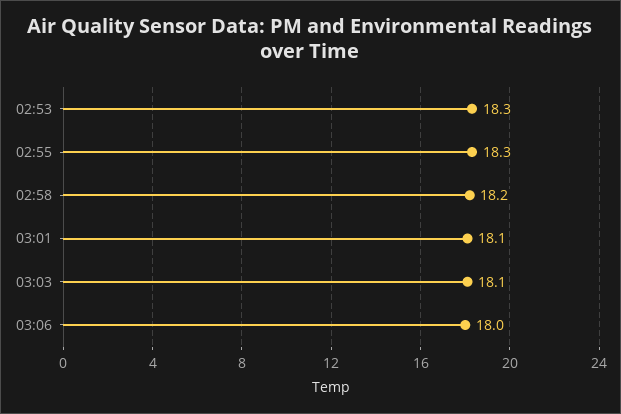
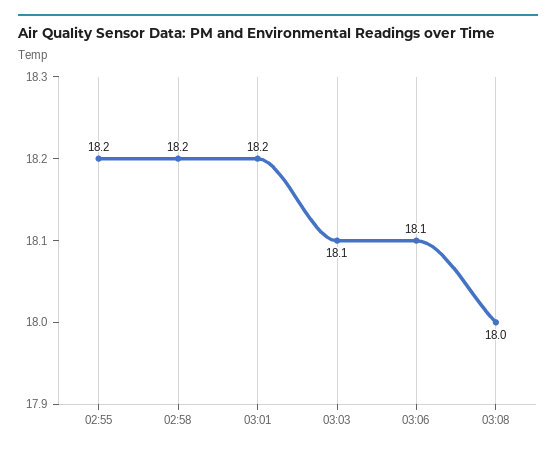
02:53: 18.3 -> none
02:55: 18.3 -> 18.2
03:01: 18.1 -> 18.2
03:06: 18 -> 18.1
03:08: none -> 18

